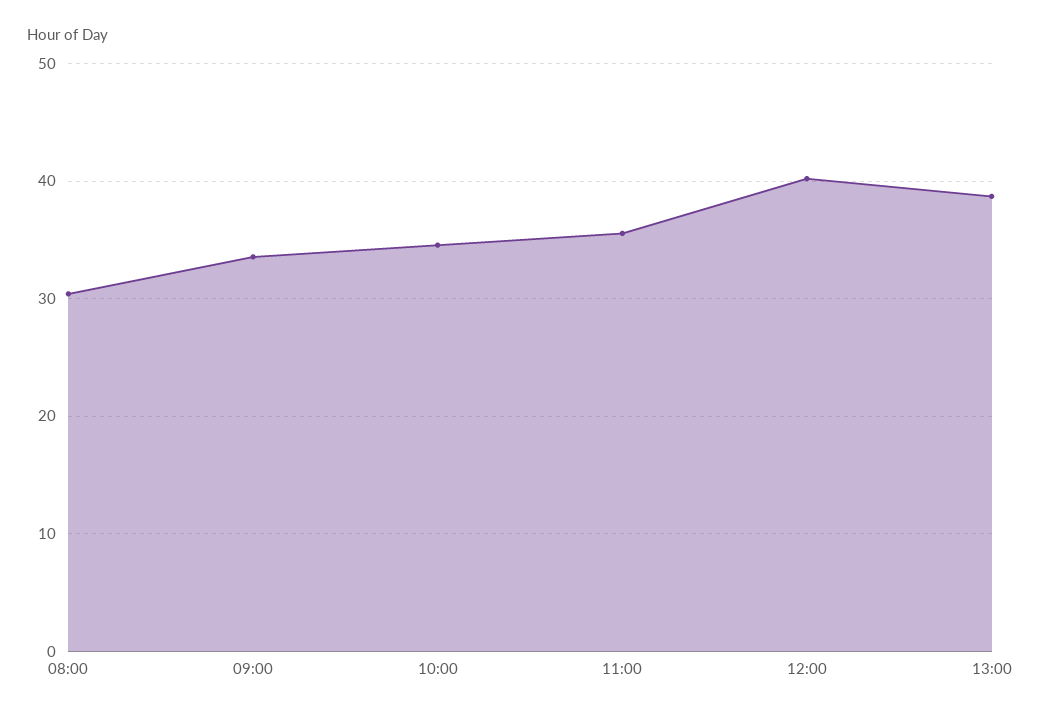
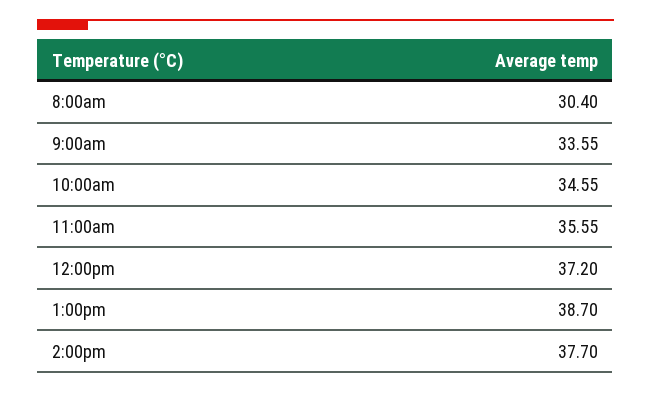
12:00: 40 -> 37.2
2:00pm: none -> 37.7

